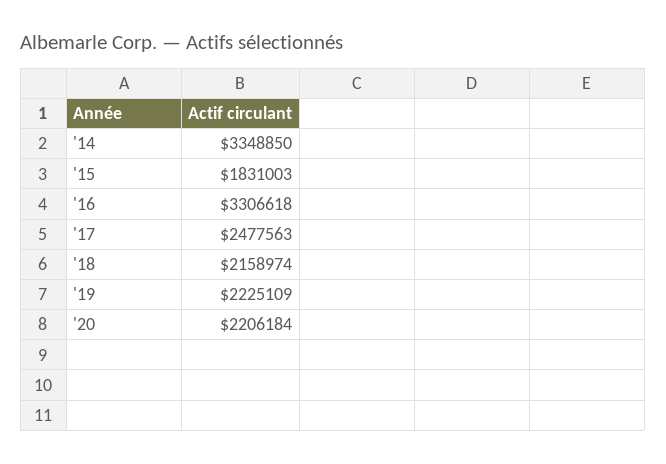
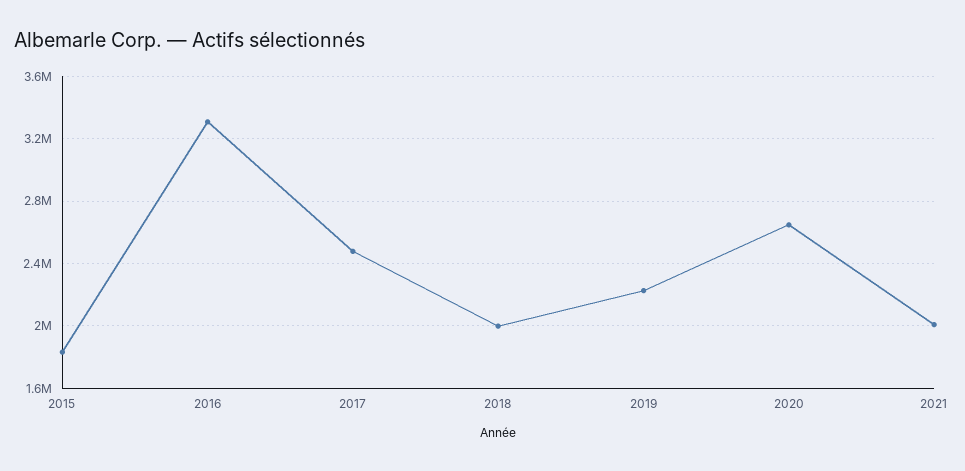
'14: 3348850 -> none
'18: 2158974 -> 2000000
'20: 2206184 -> 2650000
2021: none -> 2000000

